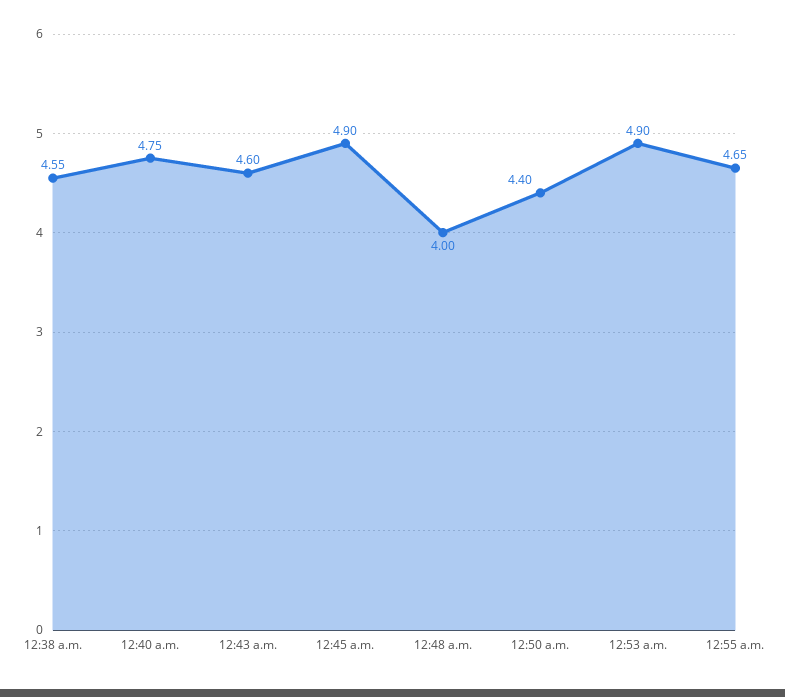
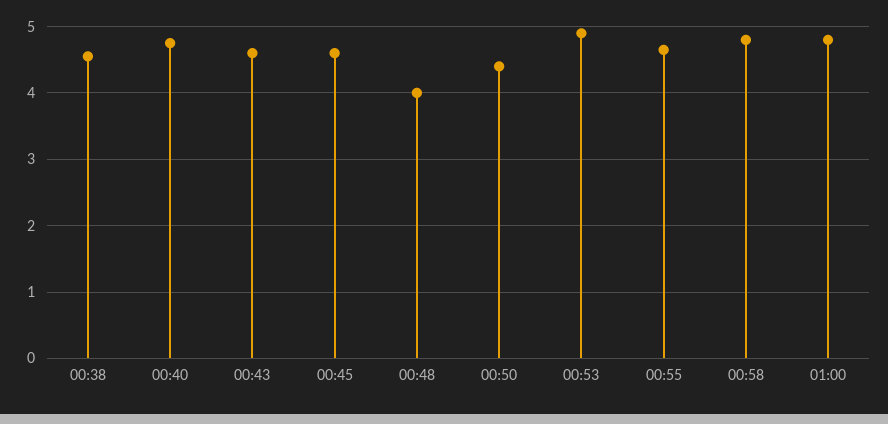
12:45 a.m.: 4.9 -> 4.6
00:58: none -> 4.8
01:00: none -> 4.8

